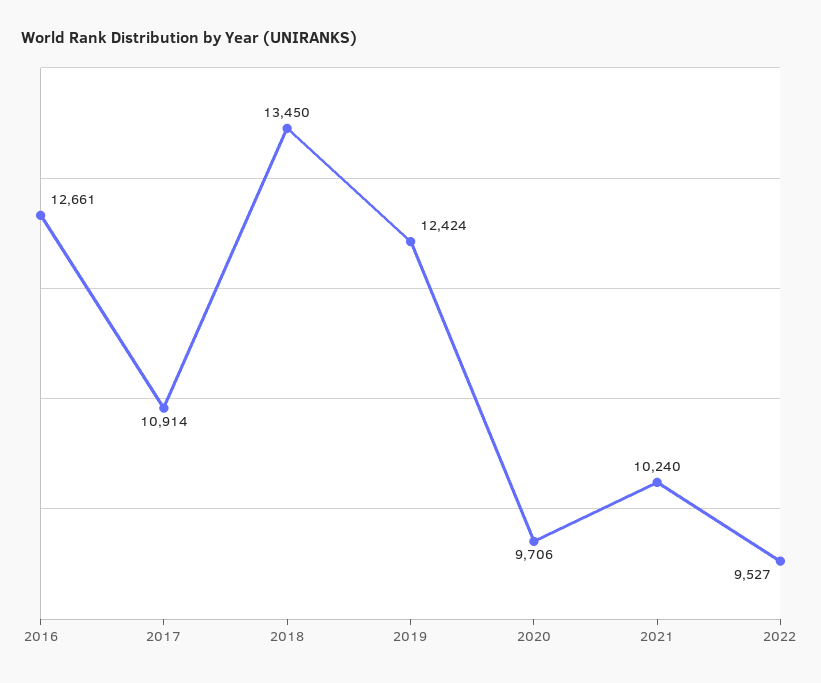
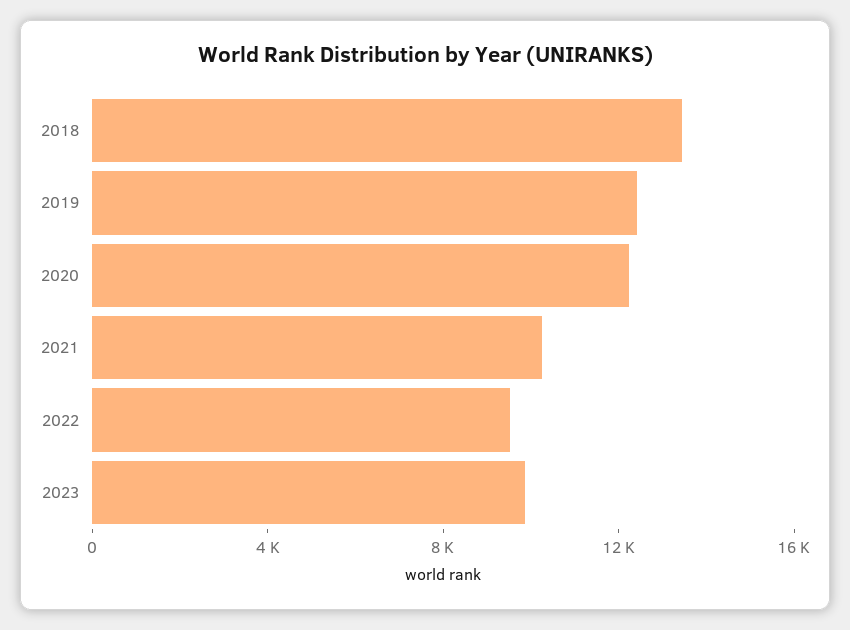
2016: 12661 -> none
2017: 10914 -> none
2020: 9706 -> 12000
2023: none -> 10000

